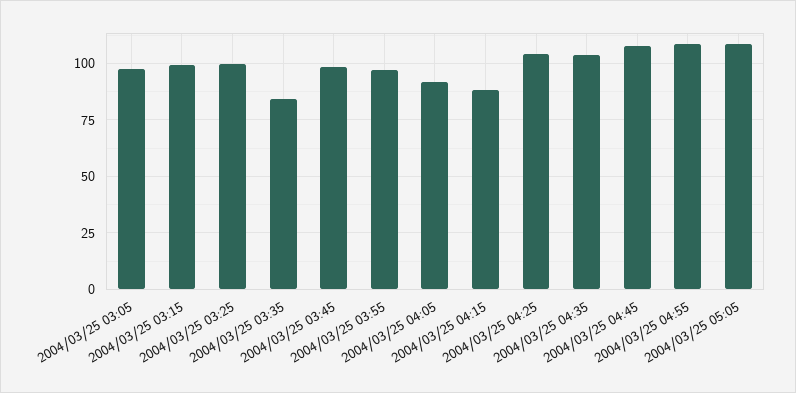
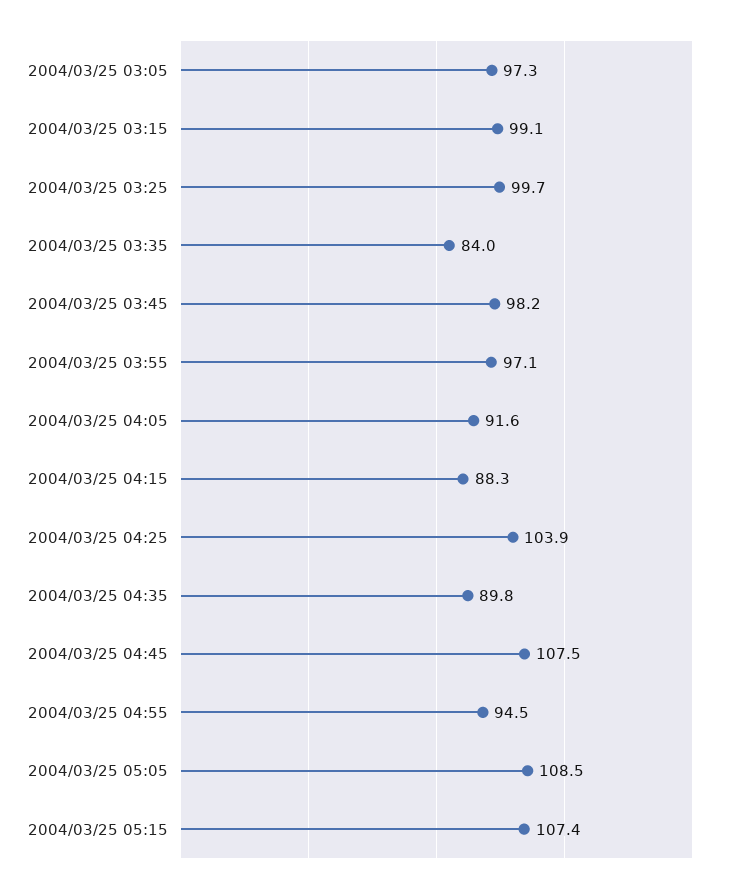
2004/03/25 04:35: 105 -> 89.8
2004/03/25 04:55: 110 -> 94.5
2004/03/25 05:15: none -> 107.4

